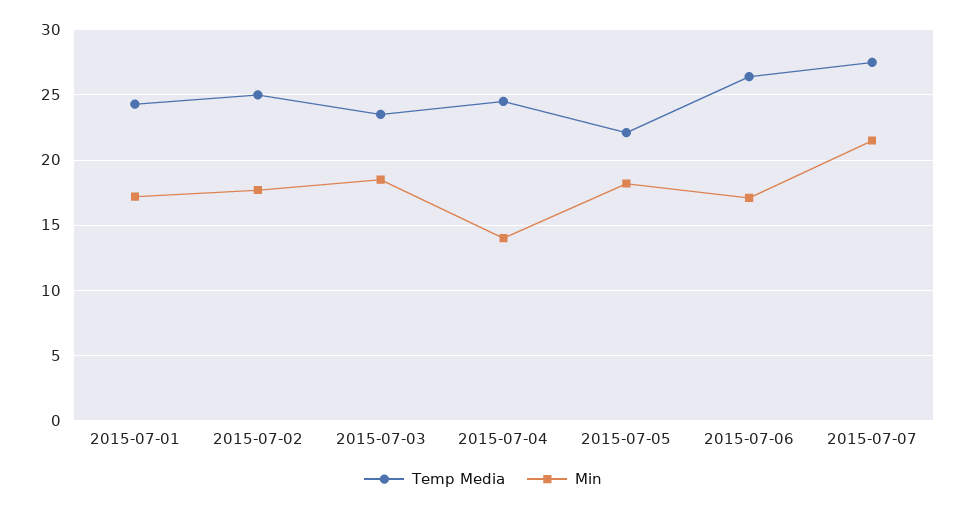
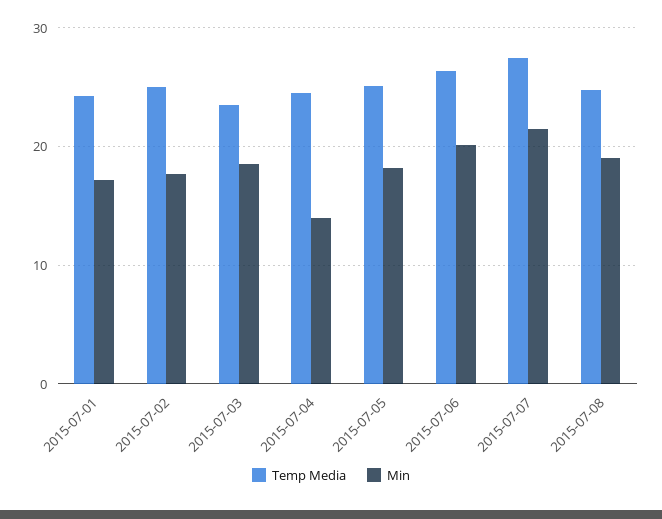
Temp Media, 2015-07-05: 22 -> 25
Min, 2015-07-06: 17 -> 20
Temp Media, 2015-07-08: none -> 25
Min, 2015-07-08: none -> 19

